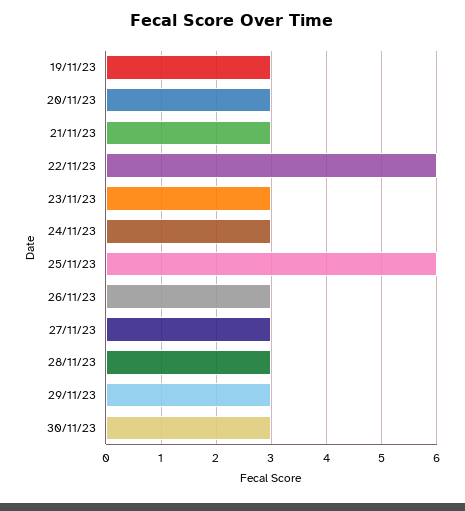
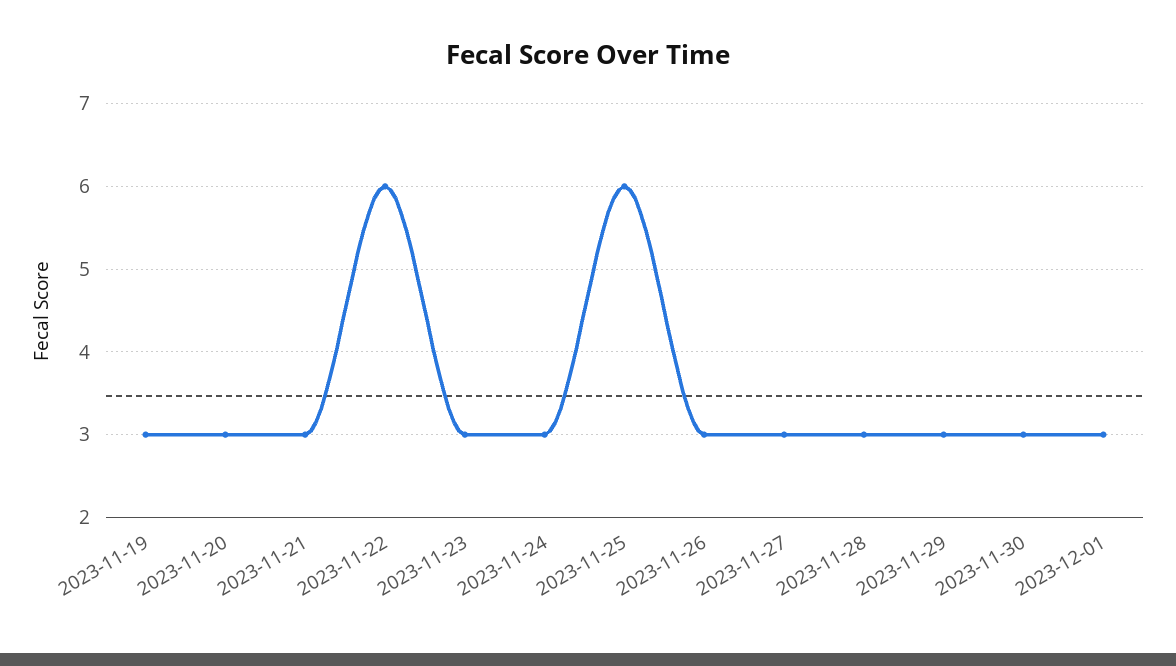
2023-12-01: none -> 3

